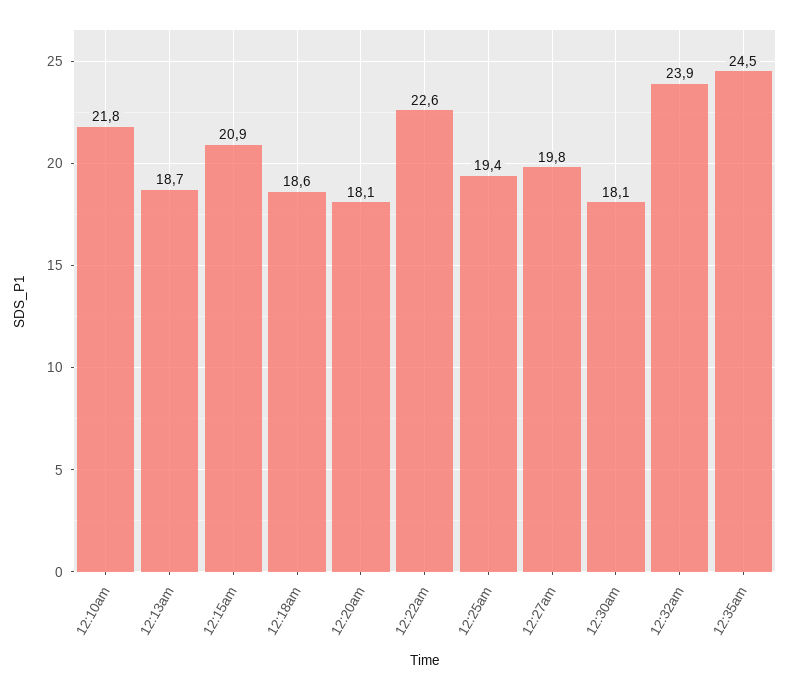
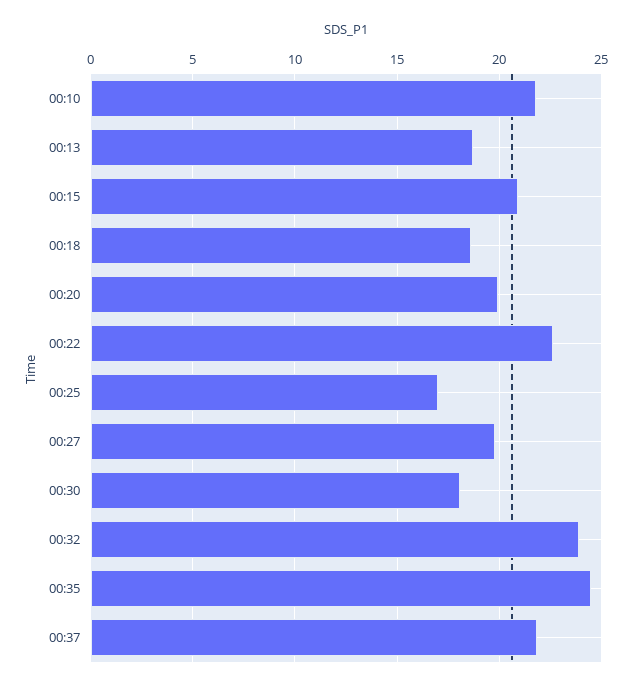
12:20am: 18.1 -> 20
12:25am: 19.4 -> 17
00:37: none -> 22

